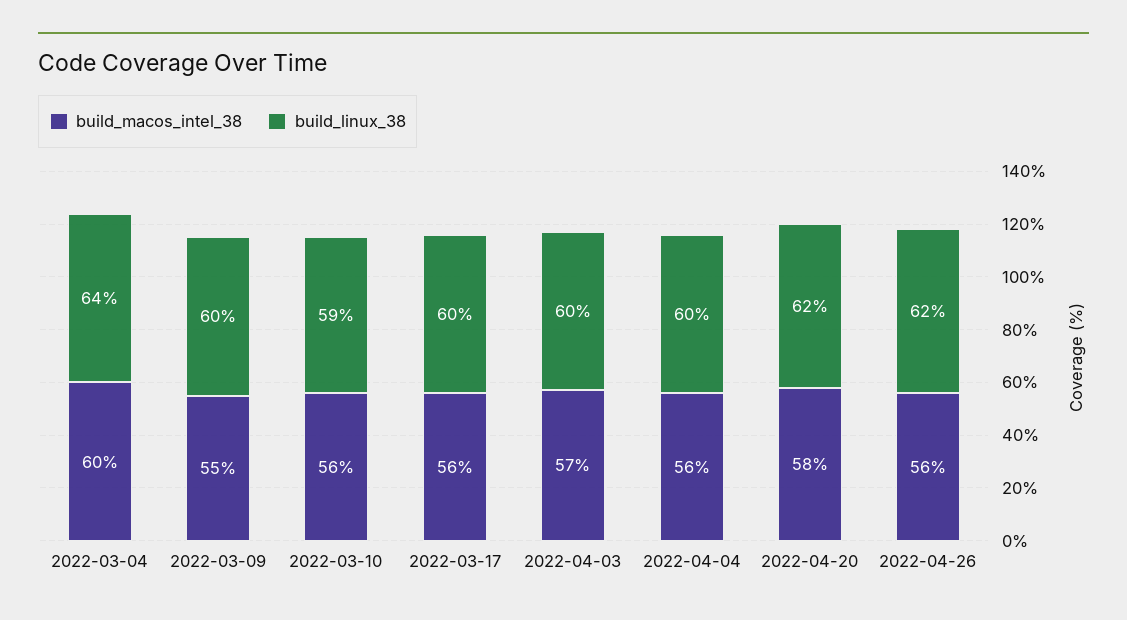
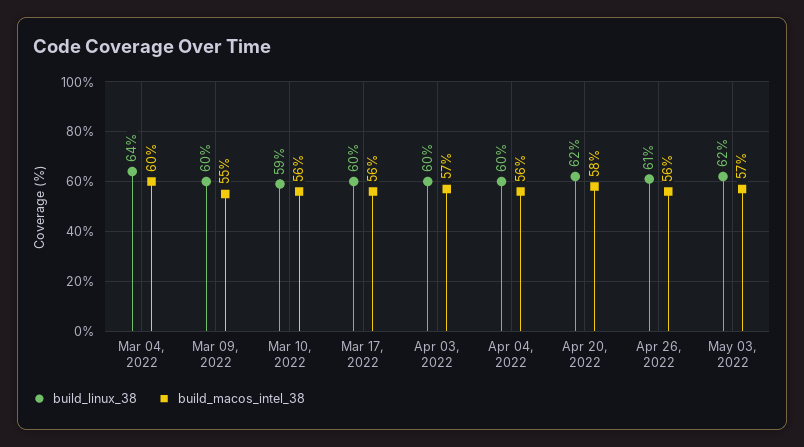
build_linux_38, 2022-04-26: 62 -> 61
build_linux_38, May 03, 2022: none -> 62
build_macos_intel_38, May 03, 2022: none -> 57

